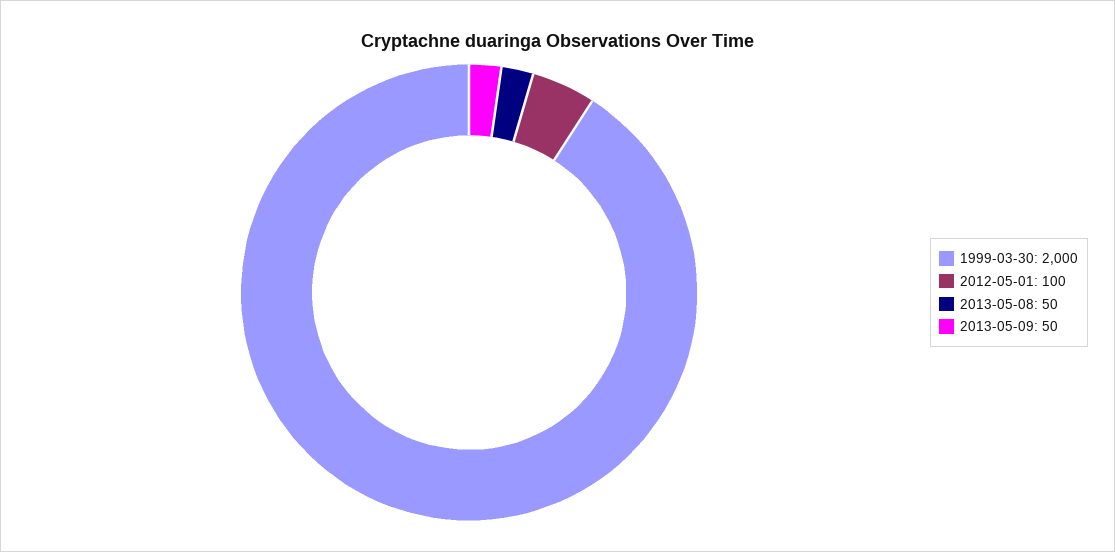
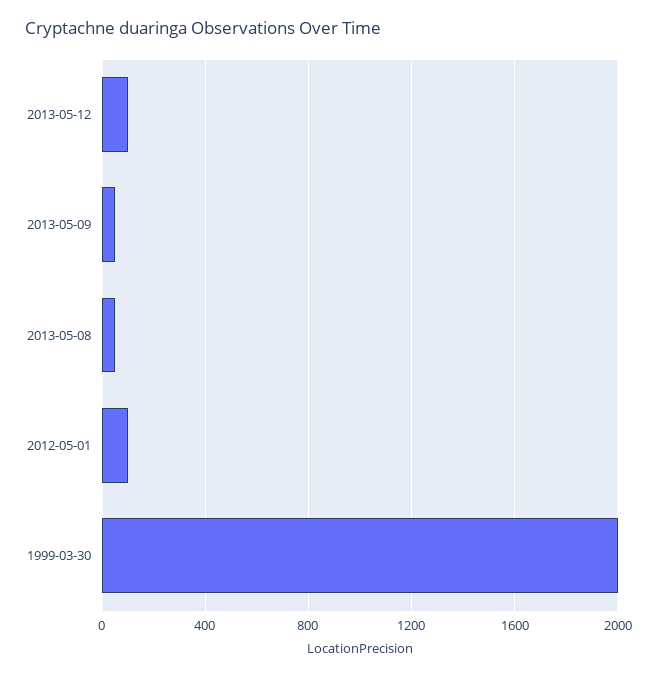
2013-05-12: none -> 100

